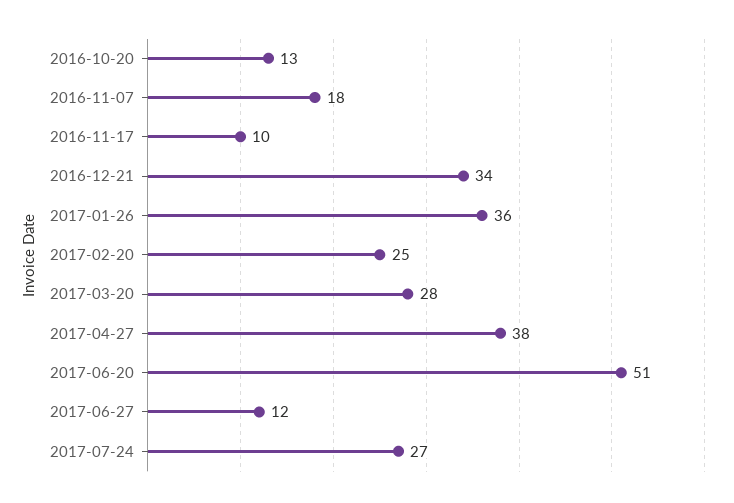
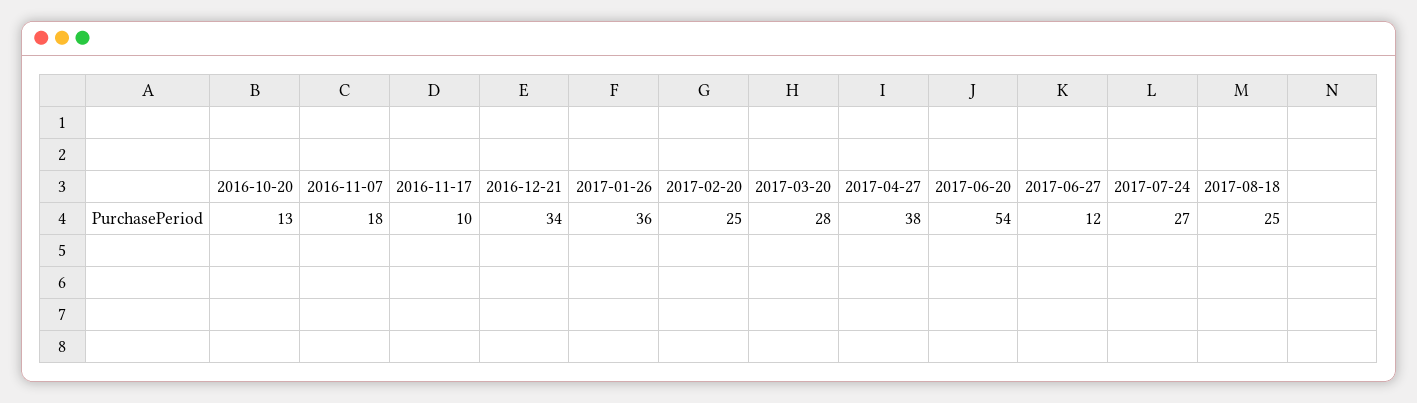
2017-06-20: 51 -> 54
2017-08-18: none -> 25

